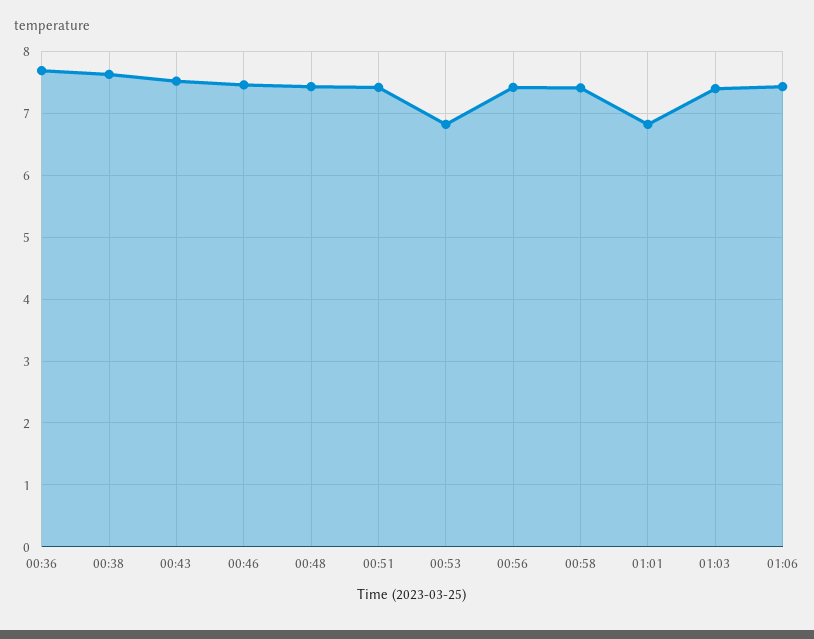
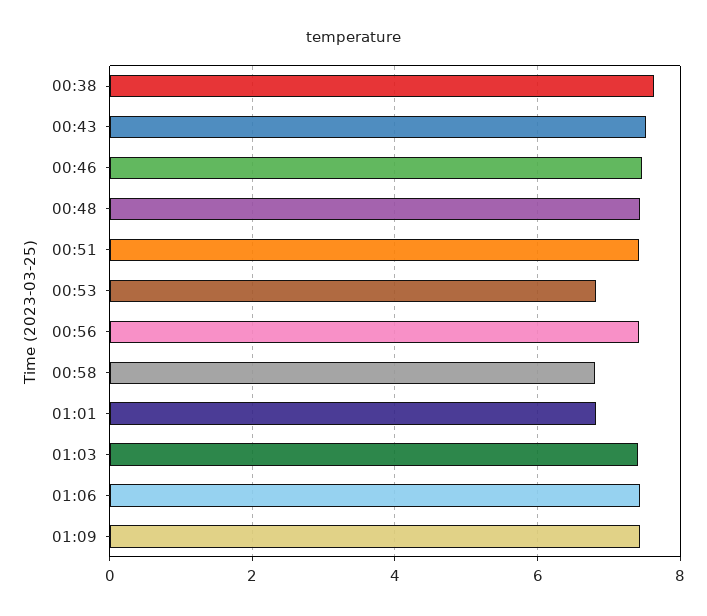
00:36: 7.7 -> none
00:58: 7.4 -> 6.8
01:09: none -> 7.4

